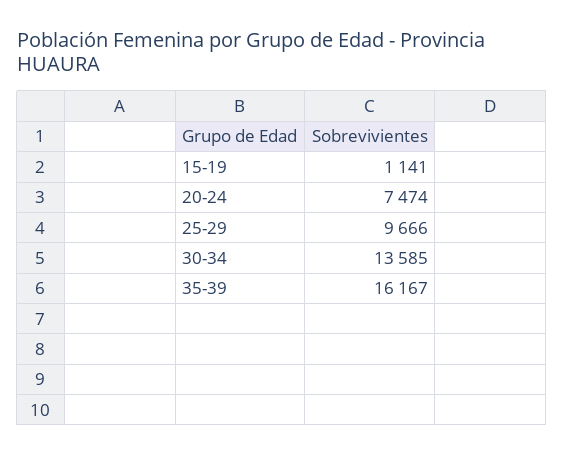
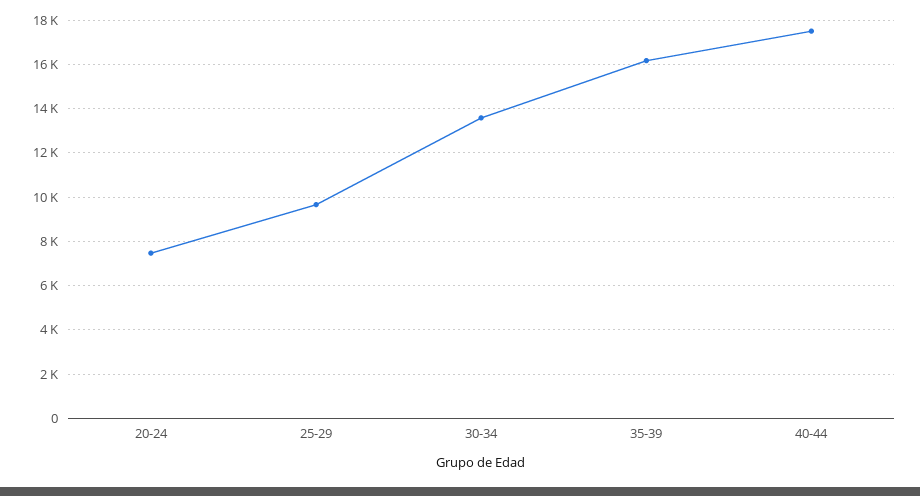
15-19: 1141 -> none
40-44: none -> 17500

